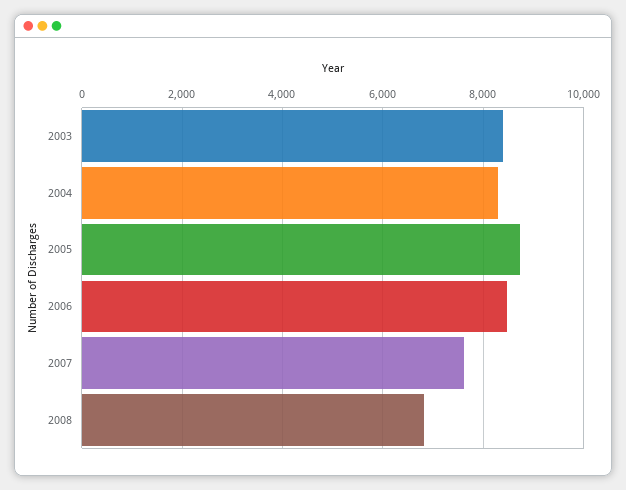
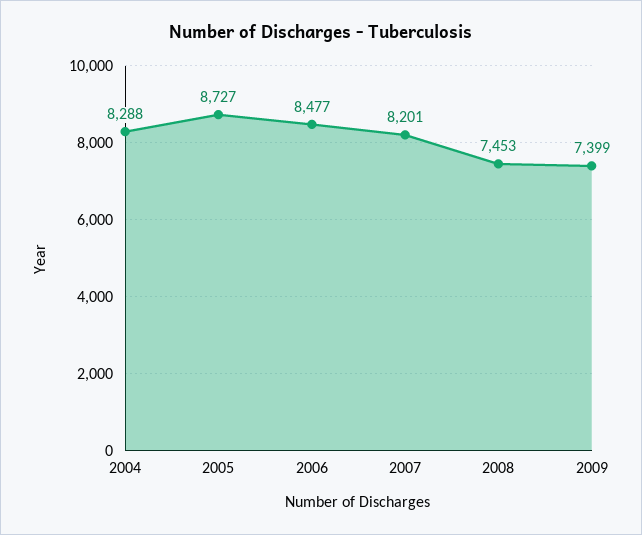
2003: 8400 -> none
2007: 7600 -> 8201
2008: 6800 -> 7453
2009: none -> 7399

